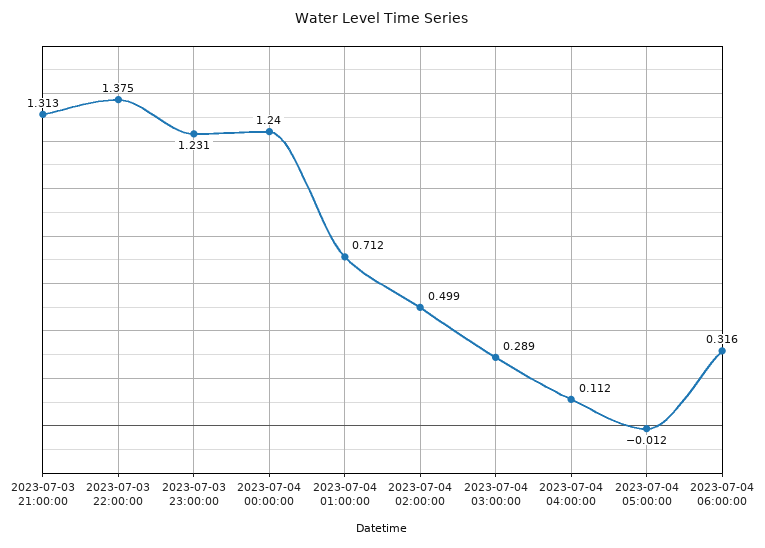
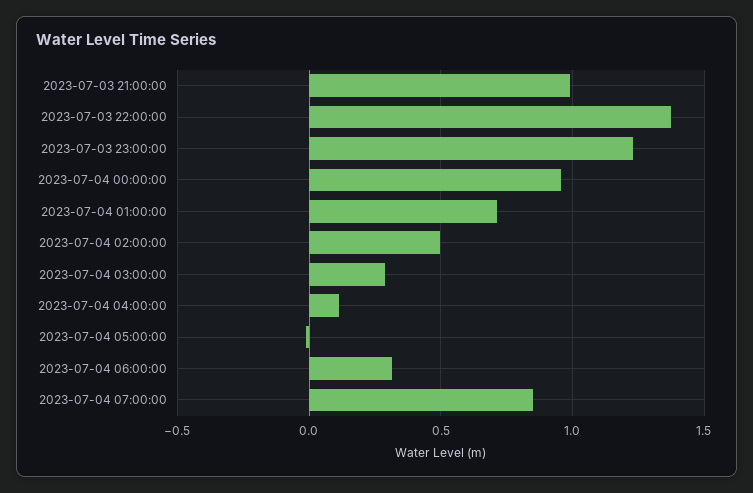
2023-07-03 21:00:00: 1.313 -> 1
2023-07-04 00:00:00: 1.24 -> 0.95
2023-07-04 07:00:00: none -> 0.85

